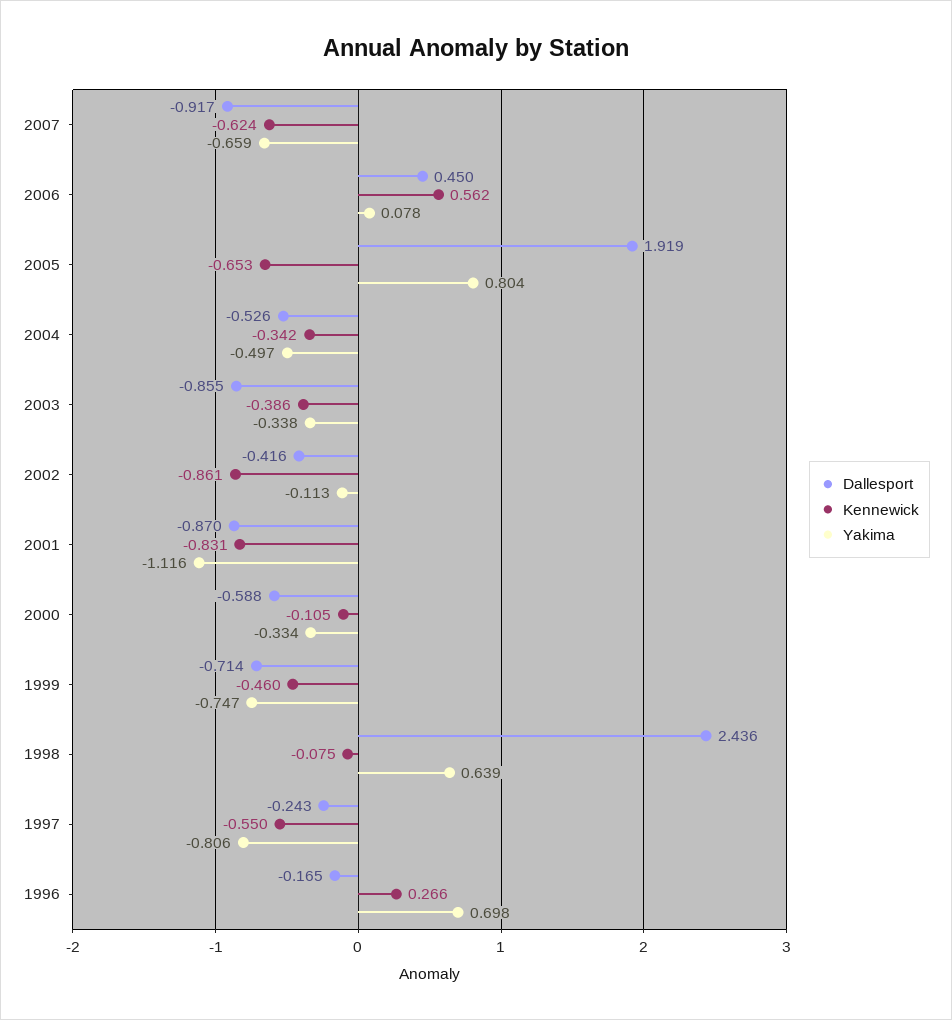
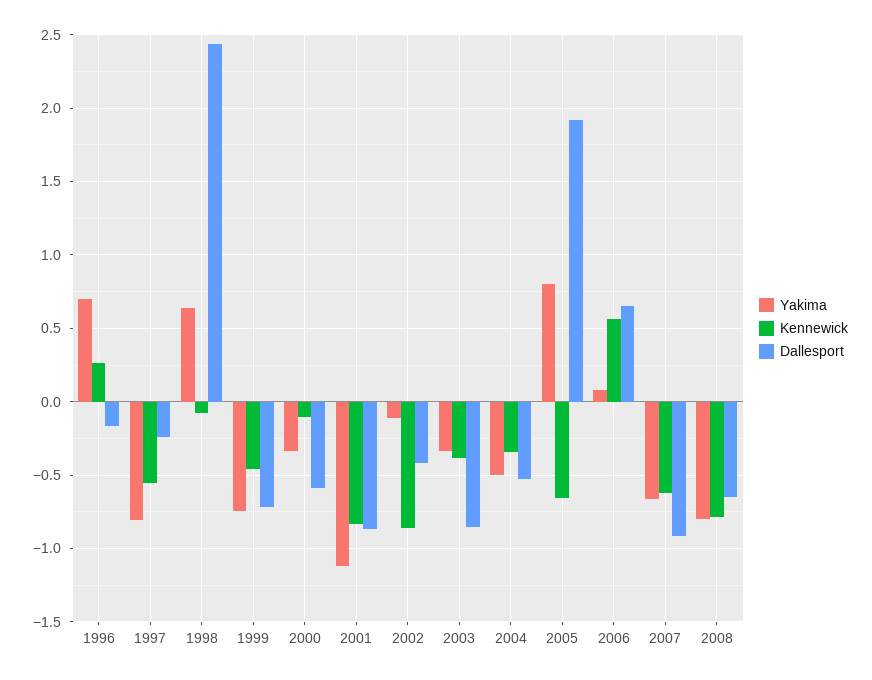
Dallesport, 2006: 0.45 -> 0.65
Yakima, 2008: none -> -0.8
Kennewick, 2008: none -> -0.8
Dallesport, 2008: none -> -0.65

